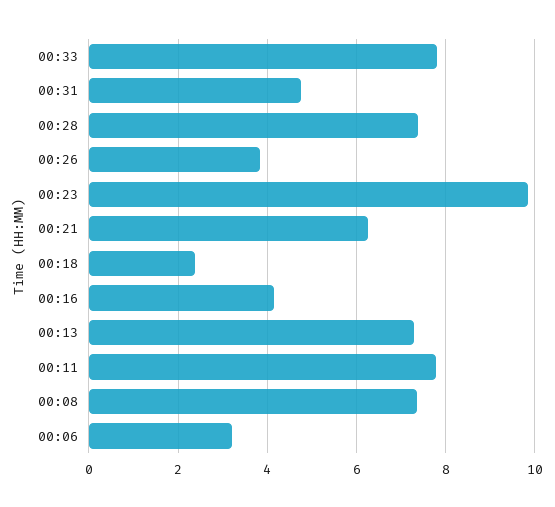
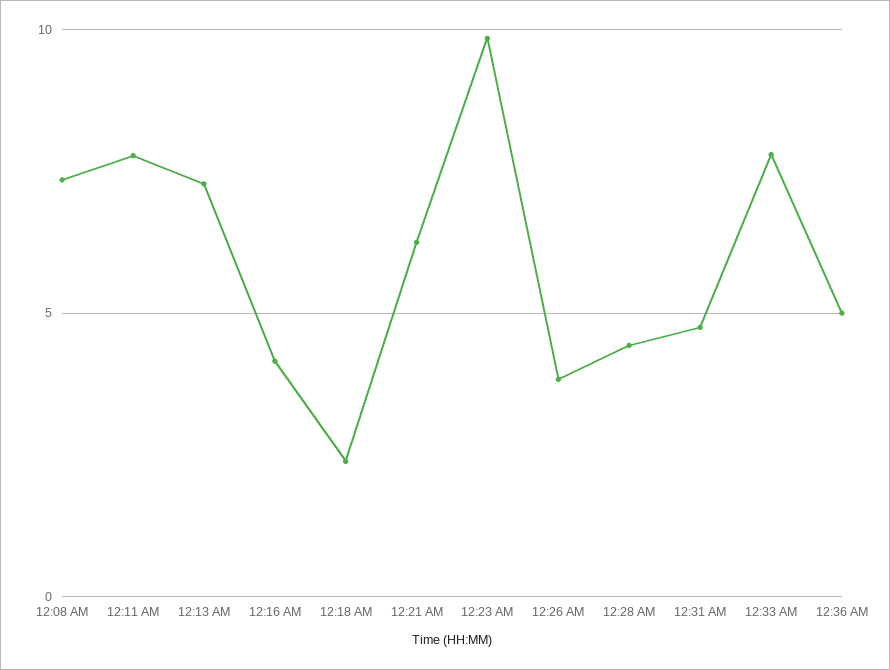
00:28: 7.4 -> 4.5
00:06: 3.2 -> none
12:36 AM: none -> 5

